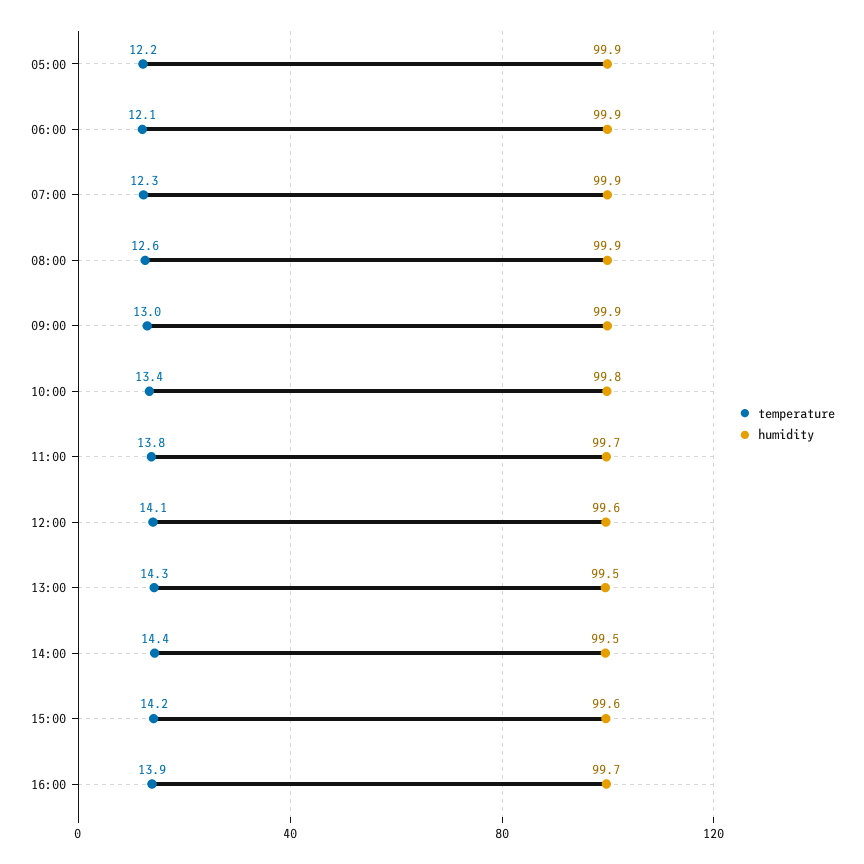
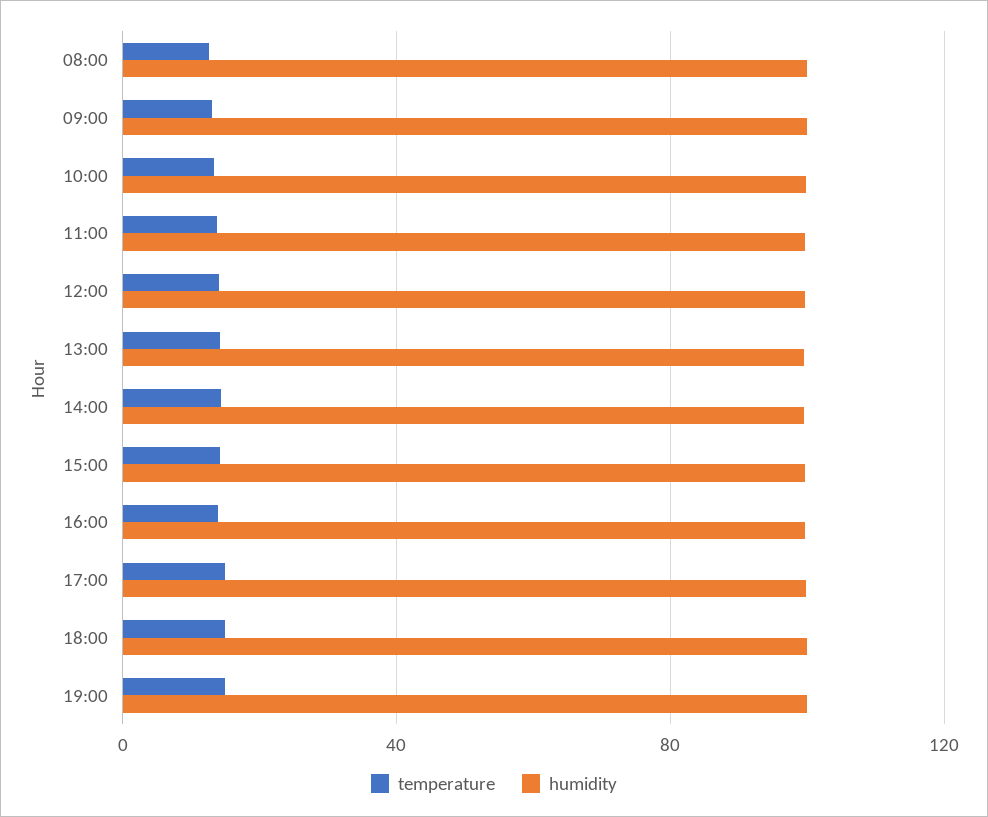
temperature, 05:00: 12.2 -> none
humidity, 05:00: 99.9 -> none
temperature, 06:00: 12.1 -> none
humidity, 06:00: 99.9 -> none
temperature, 07:00: 12.3 -> none
humidity, 07:00: 99.9 -> none
temperature, 17:00: none -> 15
humidity, 17:00: none -> 100
temperature, 18:00: none -> 15
humidity, 18:00: none -> 100
temperature, 19:00: none -> 15
humidity, 19:00: none -> 100

